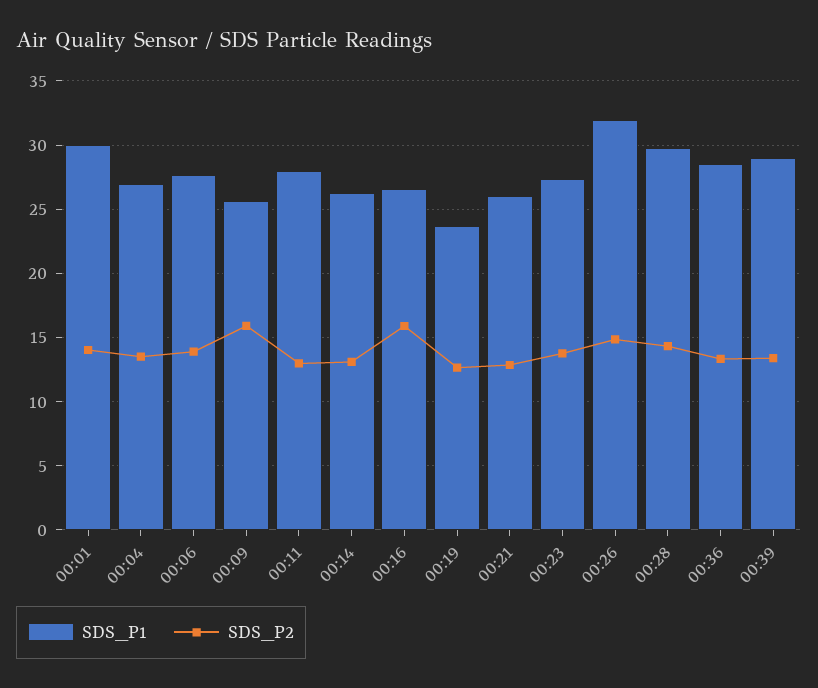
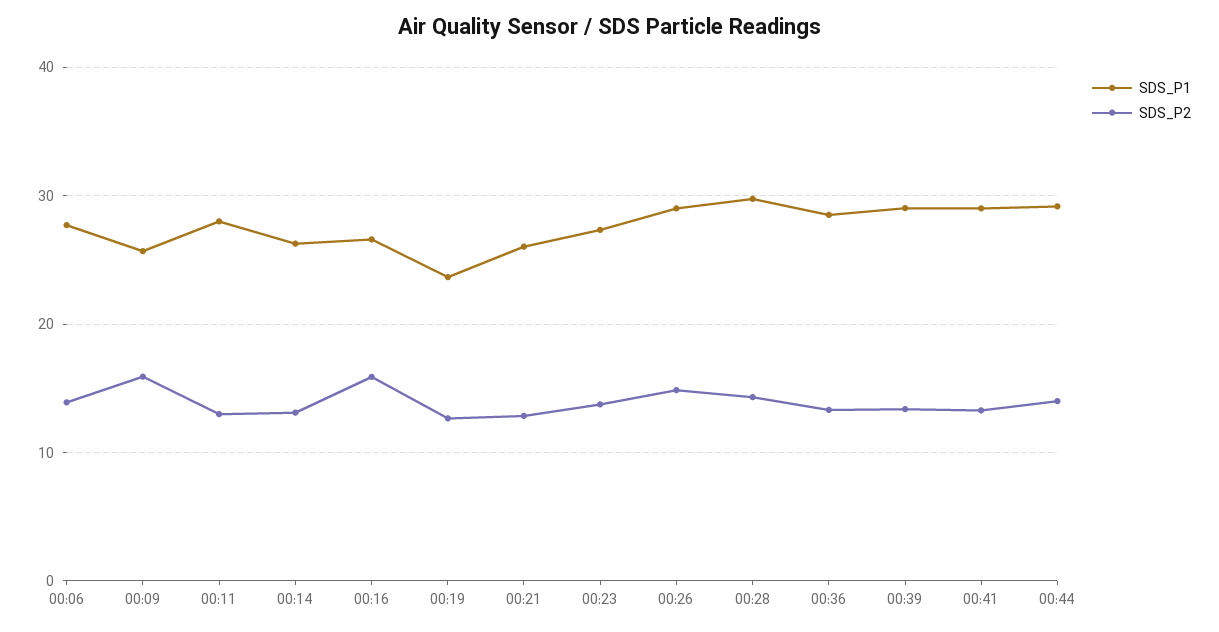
SDS_P1, 00:01: 30 -> none
SDS_P2, 00:01: 14 -> none
SDS_P1, 00:04: 27 -> none
SDS_P2, 00:04: 13.5 -> none
SDS_P1, 00:26: 32 -> 29
SDS_P1, 00:41: none -> 29
SDS_P2, 00:41: none -> 13
SDS_P1, 00:44: none -> 29
SDS_P2, 00:44: none -> 14

